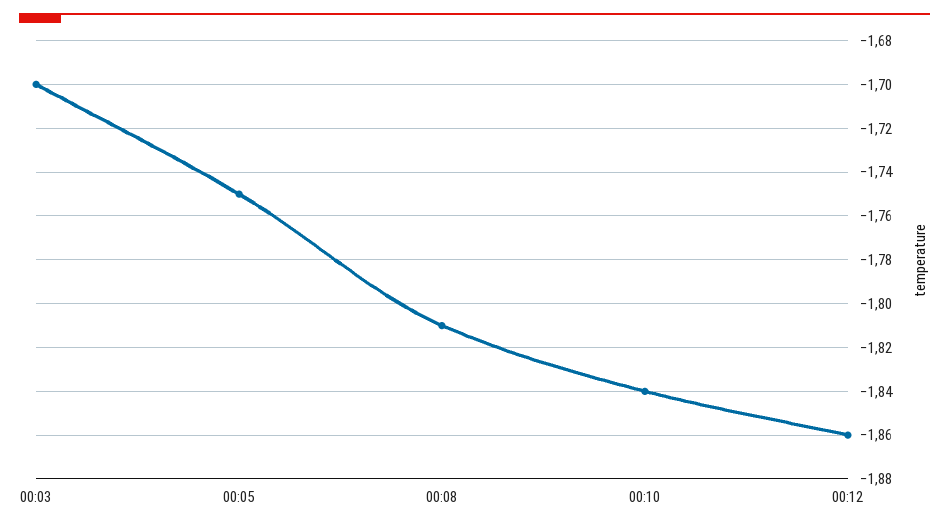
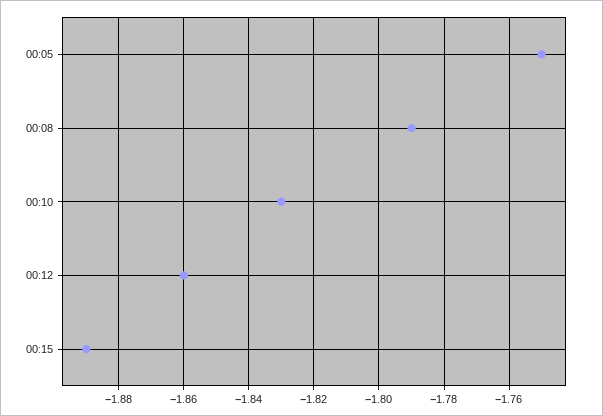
00:03: -1.7 -> none
00:08: -1.81 -> -1.79
00:10: -1.84 -> -1.83
00:15: none -> -1.89

